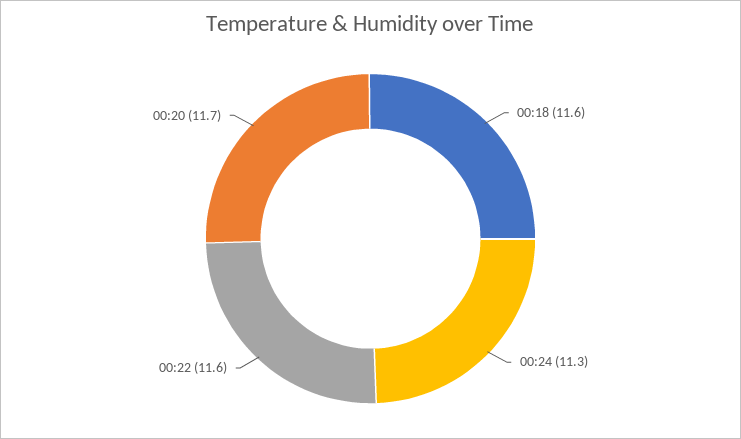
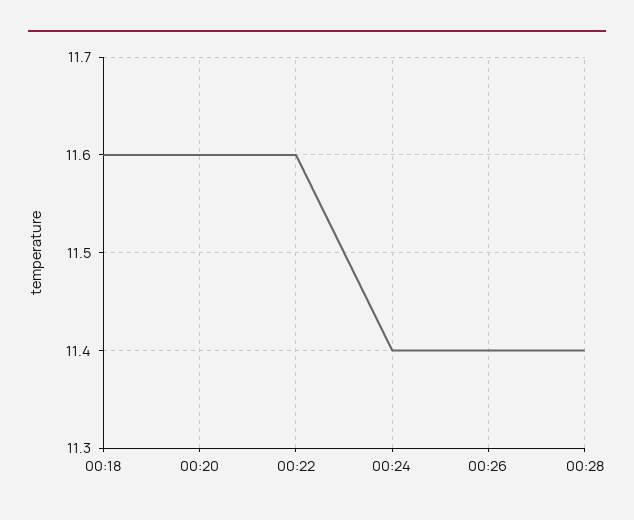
00:24: 11.3 -> 11.4
00:20: 11.7 -> 11.6
00:26: none -> 11.4
00:28: none -> 11.4

